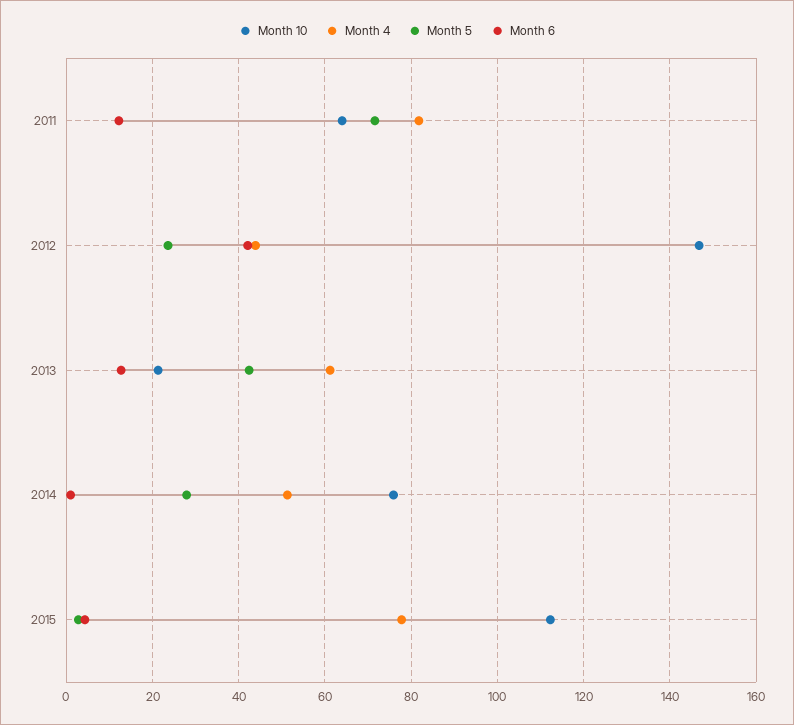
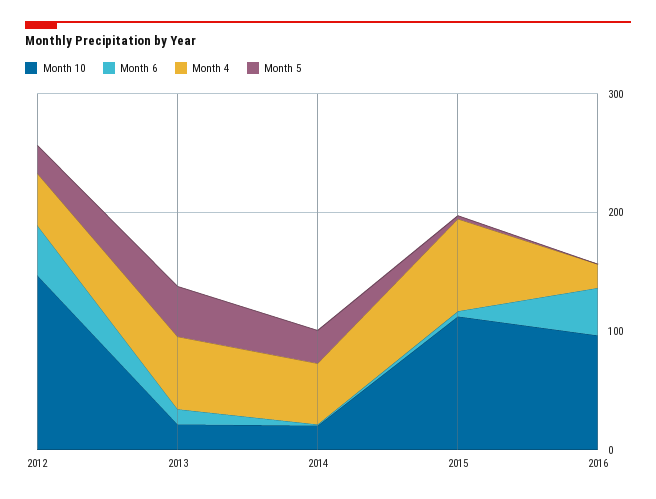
Month 10, 2011: 64 -> none
Month 4, 2011: 82 -> none
Month 5, 2011: 72 -> none
Month 6, 2011: 12 -> none
Month 10, 2014: 76 -> 20
Month 10, 2016: none -> 100
Month 6, 2016: none -> 40
Month 4, 2016: none -> 20
Month 5, 2016: none -> 0

